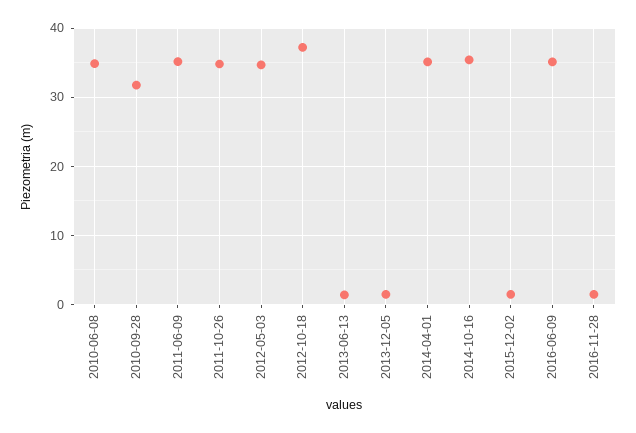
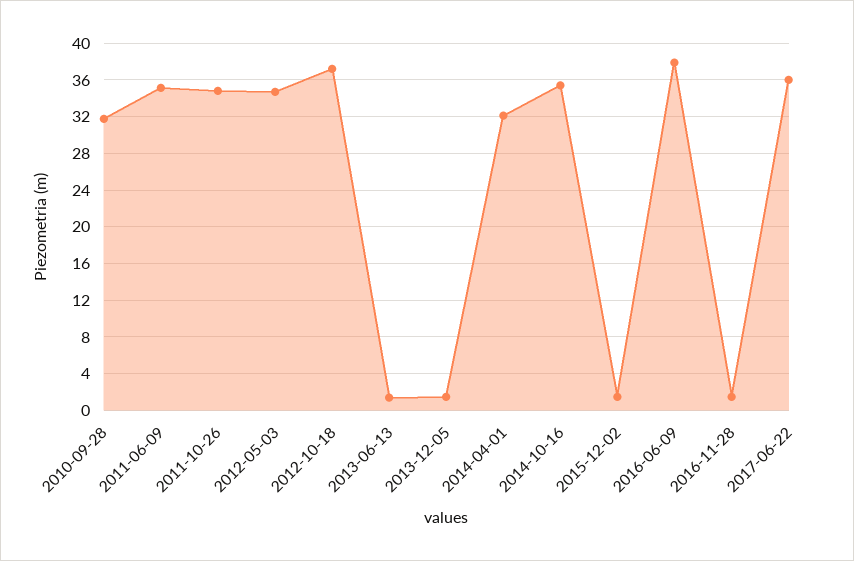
2010-06-08: 35 -> none
2014-04-01: 35 -> 32
2016-06-09: 35 -> 38
2017-06-22: none -> 36

